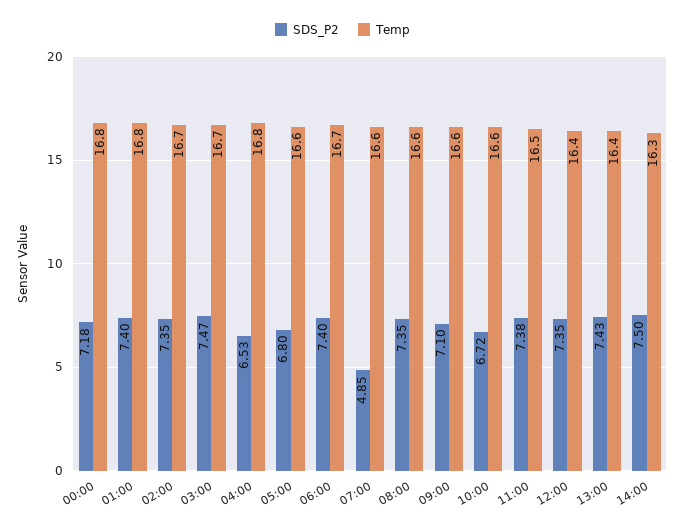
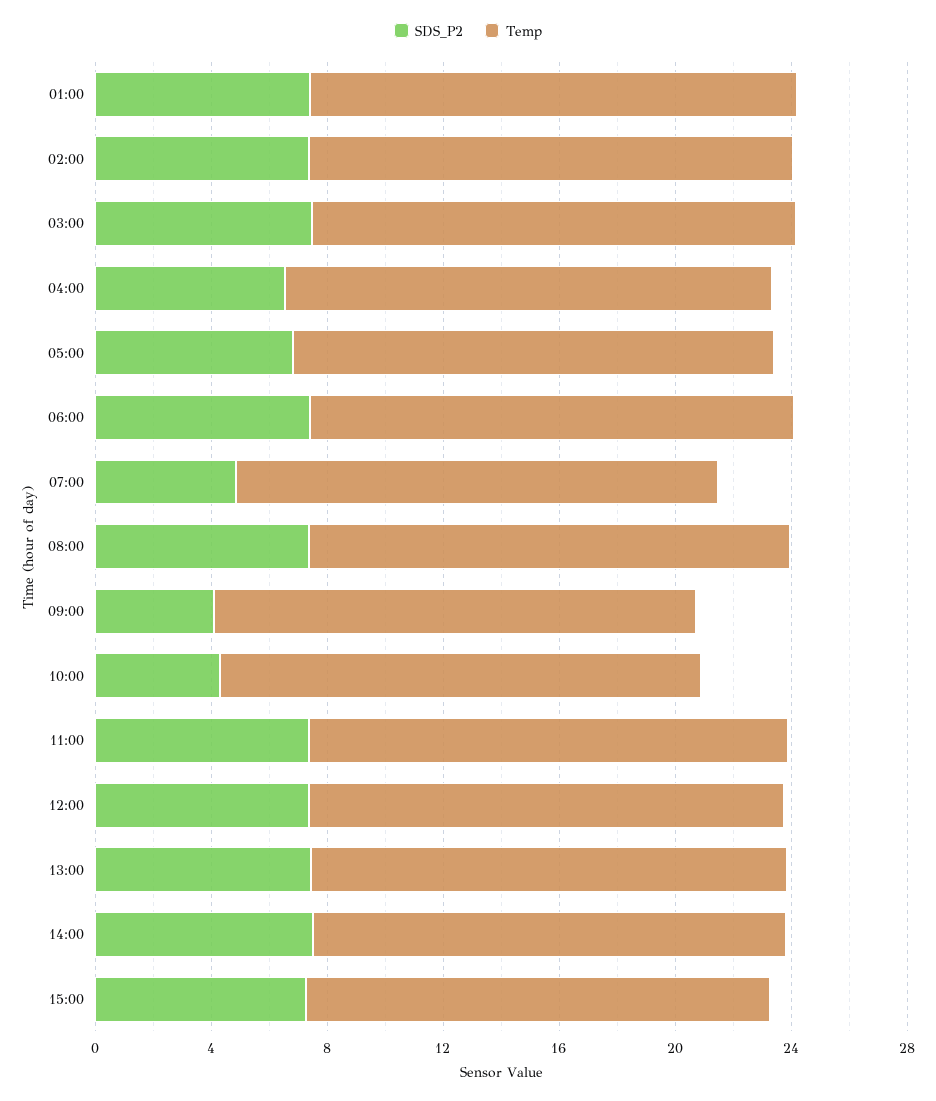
SDS_P2, 00:00: 7.18 -> none
Temp, 00:00: 16.8 -> none
SDS_P2, 09:00: 7.1 -> 4
SDS_P2, 10:00: 6.72 -> 4
SDS_P2, 15:00: none -> 7
Temp, 15:00: none -> 16

